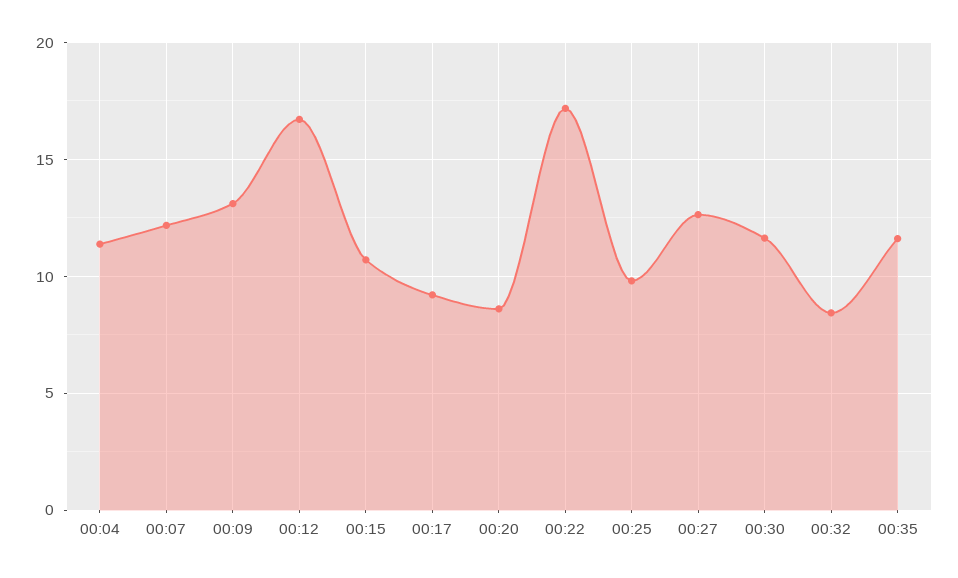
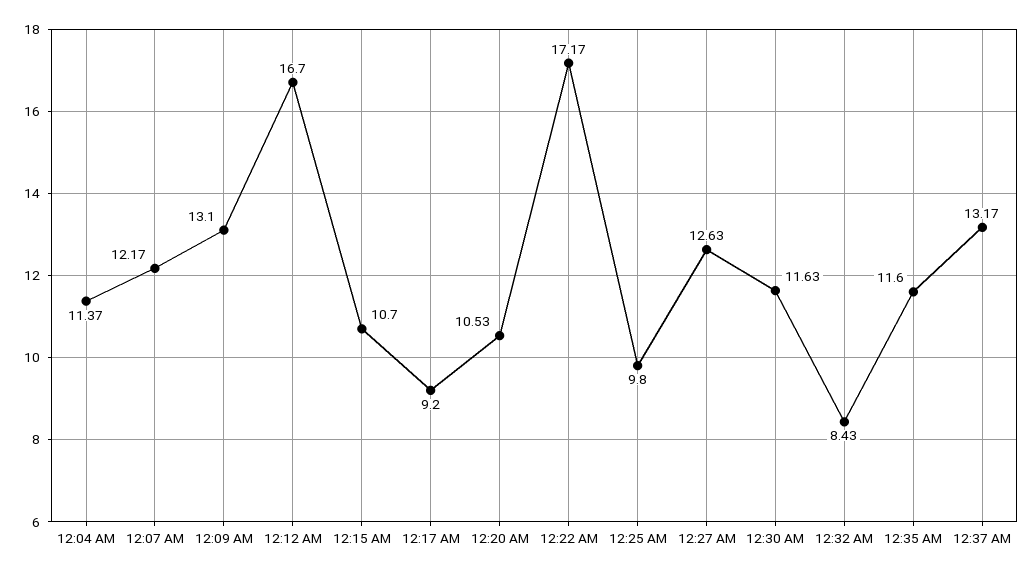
00:20: 8.5 -> 10.53
12:37 AM: none -> 13.17

